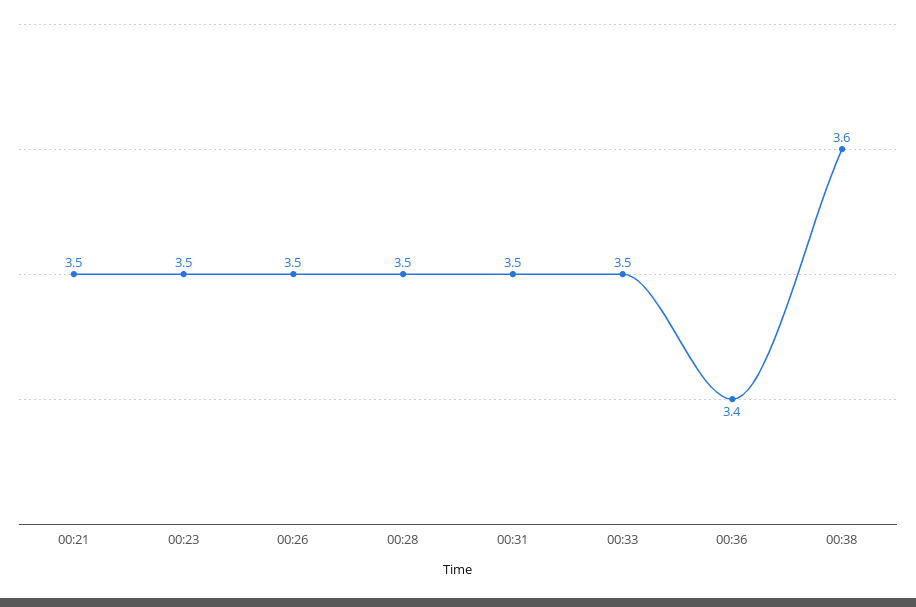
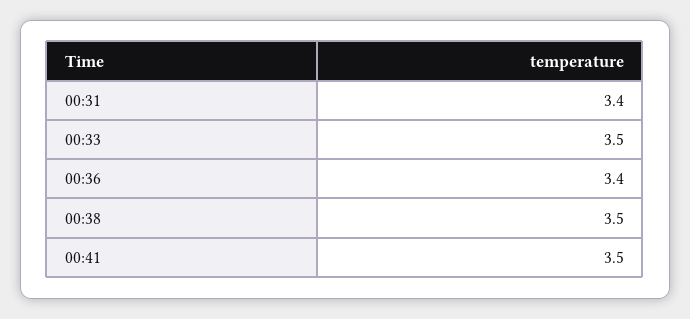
00:21: 3.5 -> none
00:23: 3.5 -> none
00:26: 3.5 -> none
00:28: 3.5 -> none
00:31: 3.5 -> 3.4
00:38: 3.6 -> 3.5
00:41: none -> 3.5

